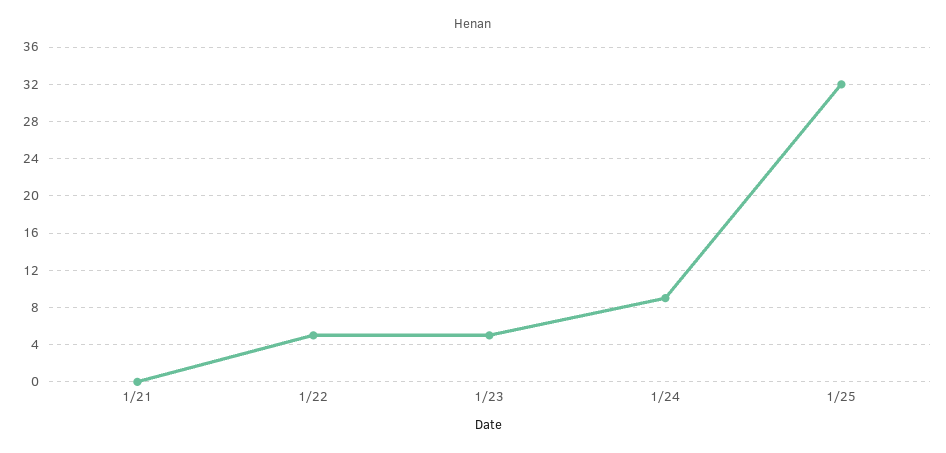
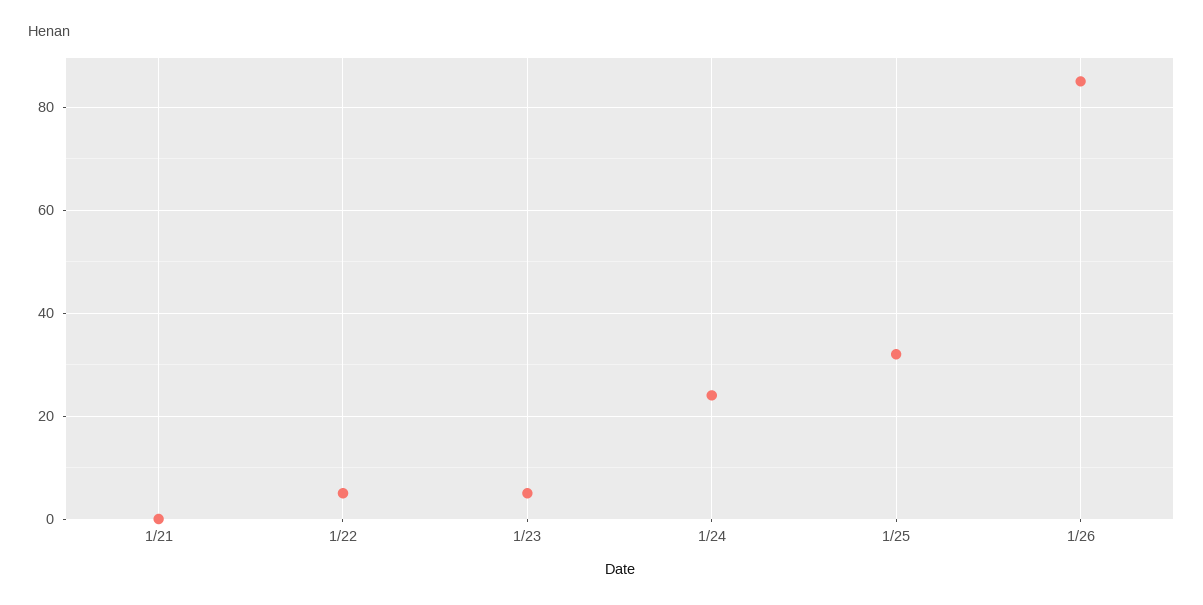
1/24: 9 -> 25
1/26: none -> 85

